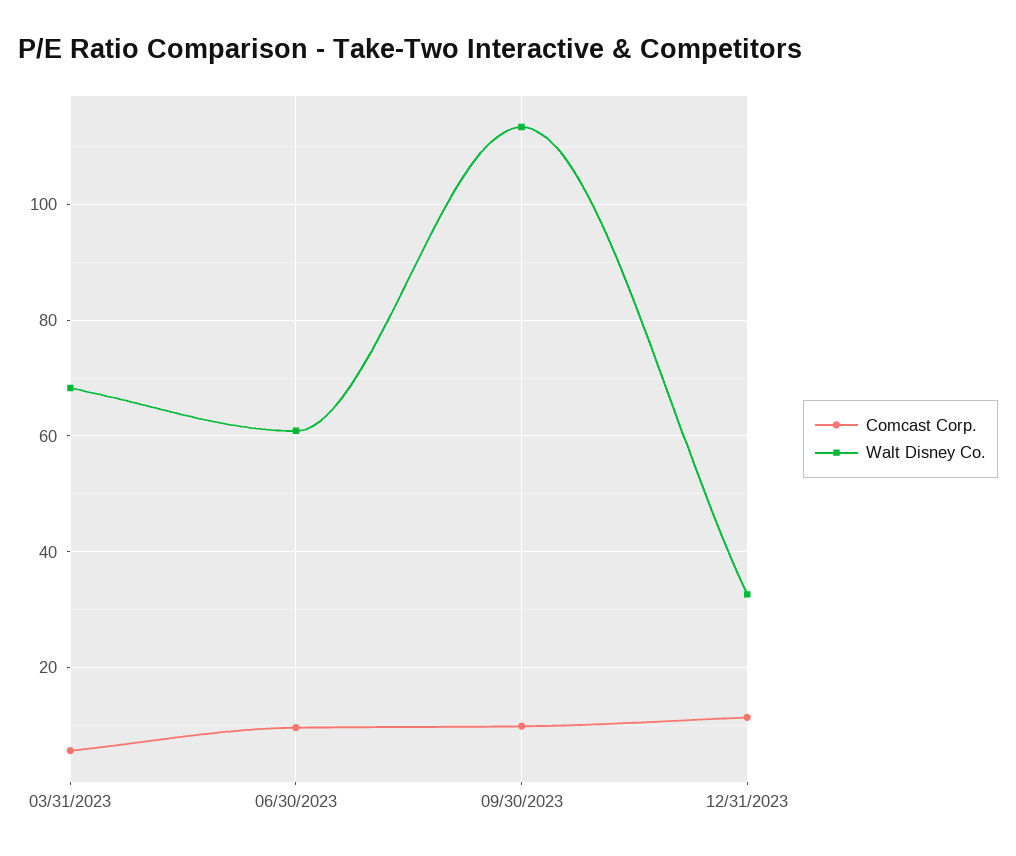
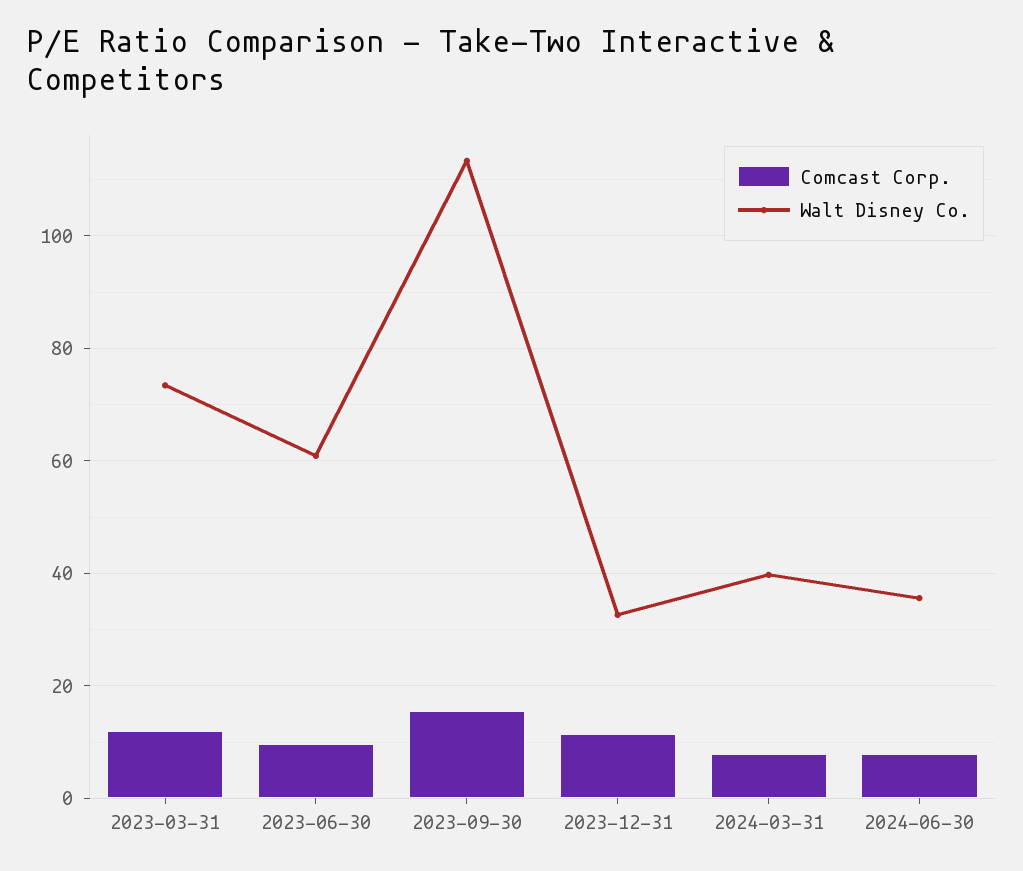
Comcast Corp., 03/31/2023: 6 -> 12
Walt Disney Co., 03/31/2023: 68 -> 74
Comcast Corp., 09/30/2023: 10 -> 16
Comcast Corp., 2024-03-31: none -> 8
Walt Disney Co., 2024-03-31: none -> 40
Comcast Corp., 2024-06-30: none -> 8
Walt Disney Co., 2024-06-30: none -> 36

